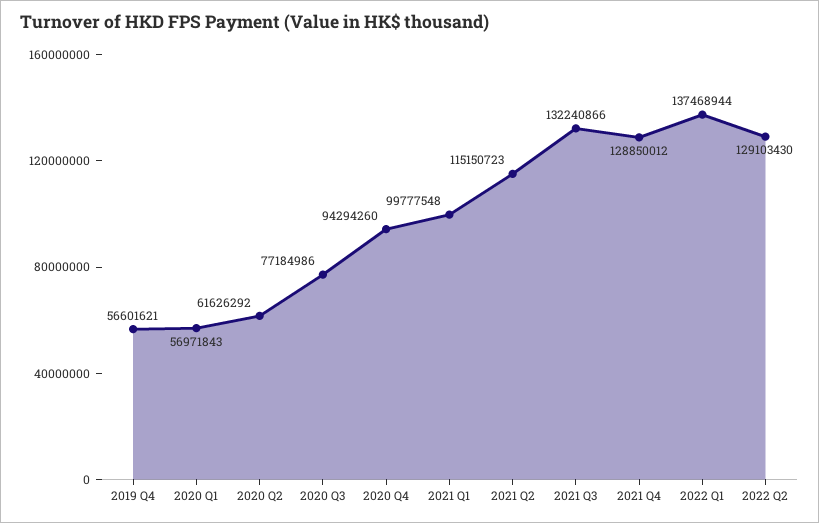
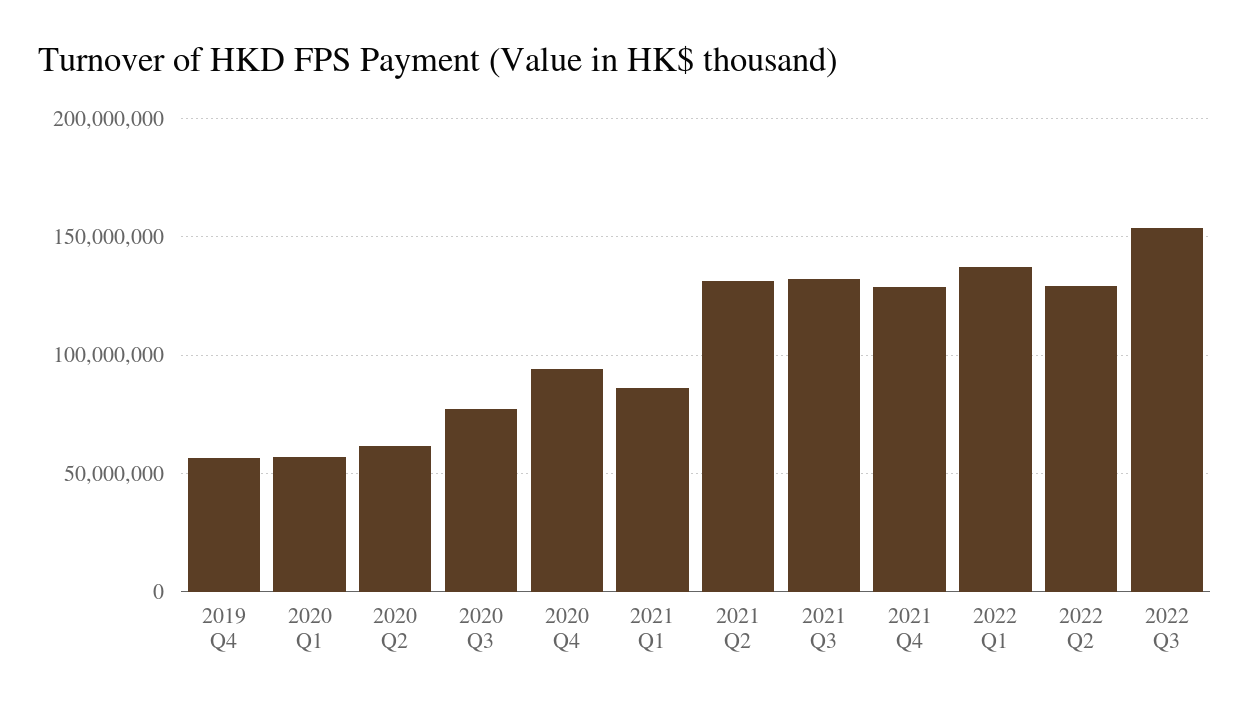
2021 Q1: 99777548 -> 85000000
2021 Q2: 115150723 -> 130000000
2022 Q3: none -> 155000000

